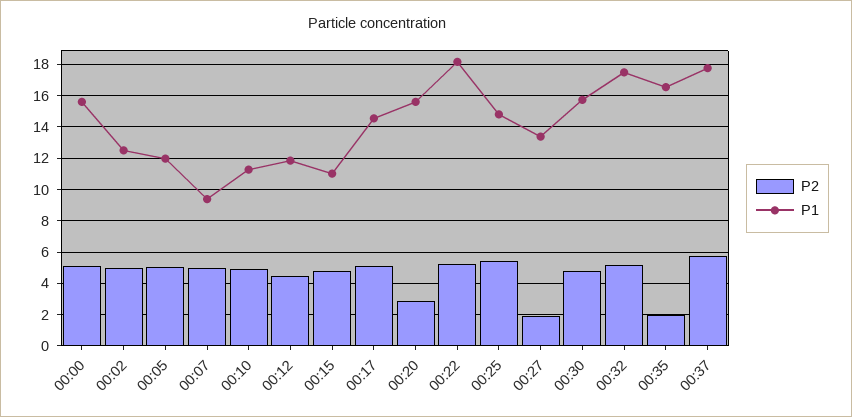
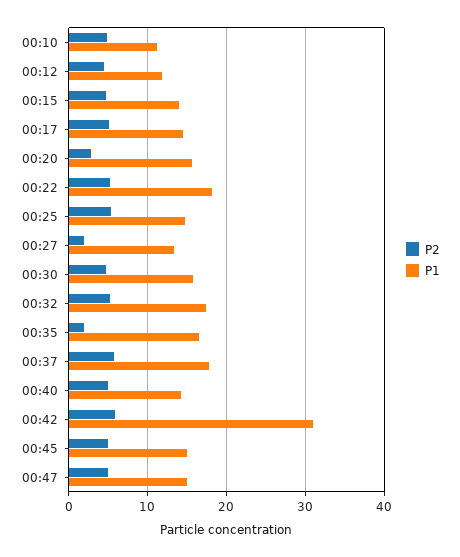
P2, 00:00: 5 -> none
P1, 00:00: 15.5 -> none
P2, 00:02: 5 -> none
P1, 00:02: 12.5 -> none
P2, 00:05: 5 -> none
P1, 00:05: 12 -> none
P2, 00:07: 5 -> none
P1, 00:07: 9.5 -> none
P1, 00:15: 11 -> 14
P2, 00:40: none -> 5
P1, 00:40: none -> 14
P2, 00:42: none -> 6
P1, 00:42: none -> 31
P2, 00:45: none -> 5
P1, 00:45: none -> 15
P2, 00:47: none -> 5
P1, 00:47: none -> 15

